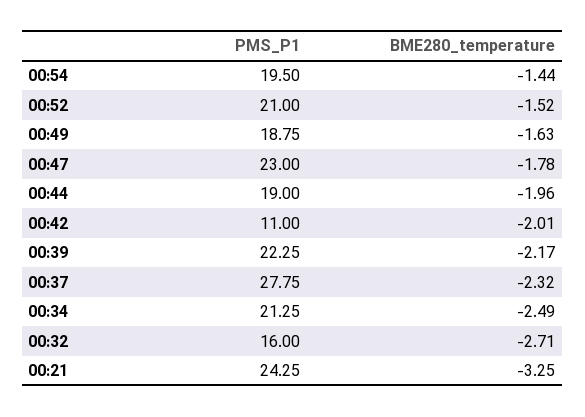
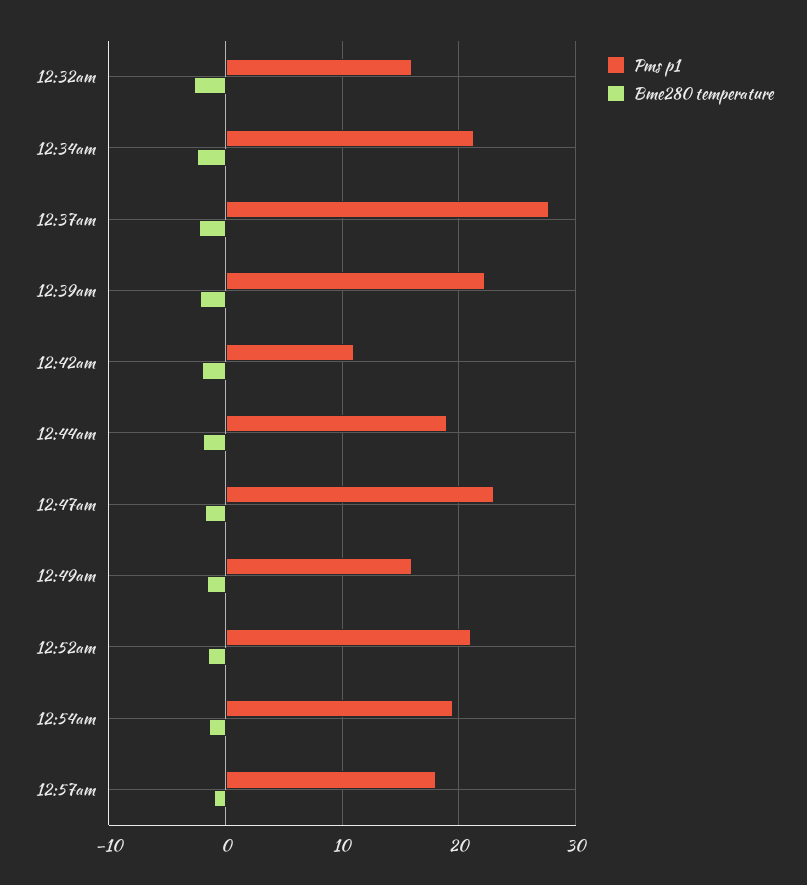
PMS_P1, 00:49: 18.75 -> 16
PMS_P1, 00:21: 24.25 -> none
BME280_temperature, 00:21: -3.25 -> none
PMS_P1, 12:57am: none -> 18
BME280_temperature, 12:57am: none -> -1

